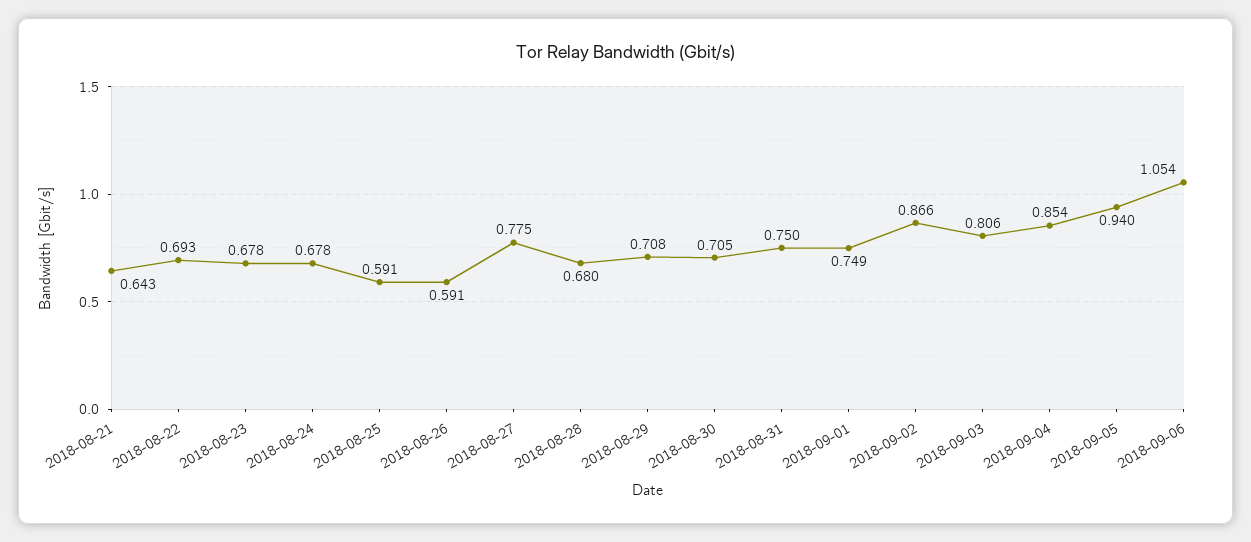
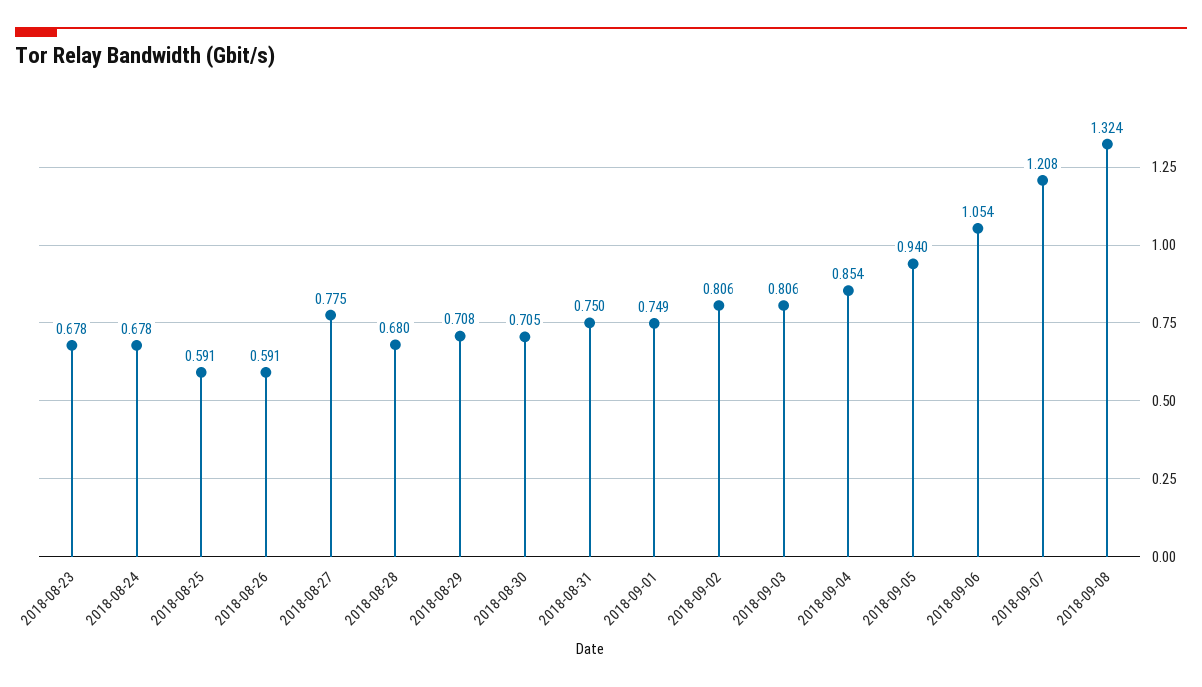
2018-08-21: 0.643 -> none
2018-08-22: 0.693 -> none
2018-09-02: 0.866 -> 0.806
2018-09-07: none -> 1.208
2018-09-08: none -> 1.324

